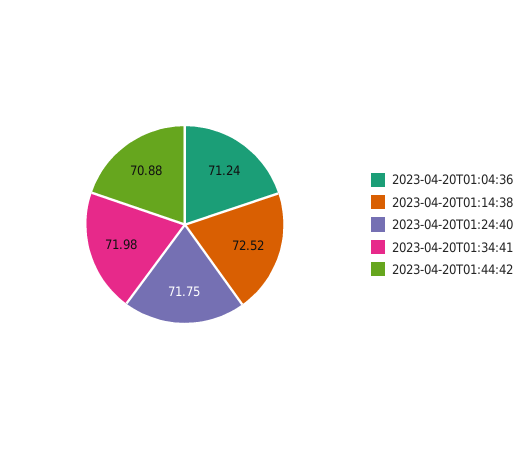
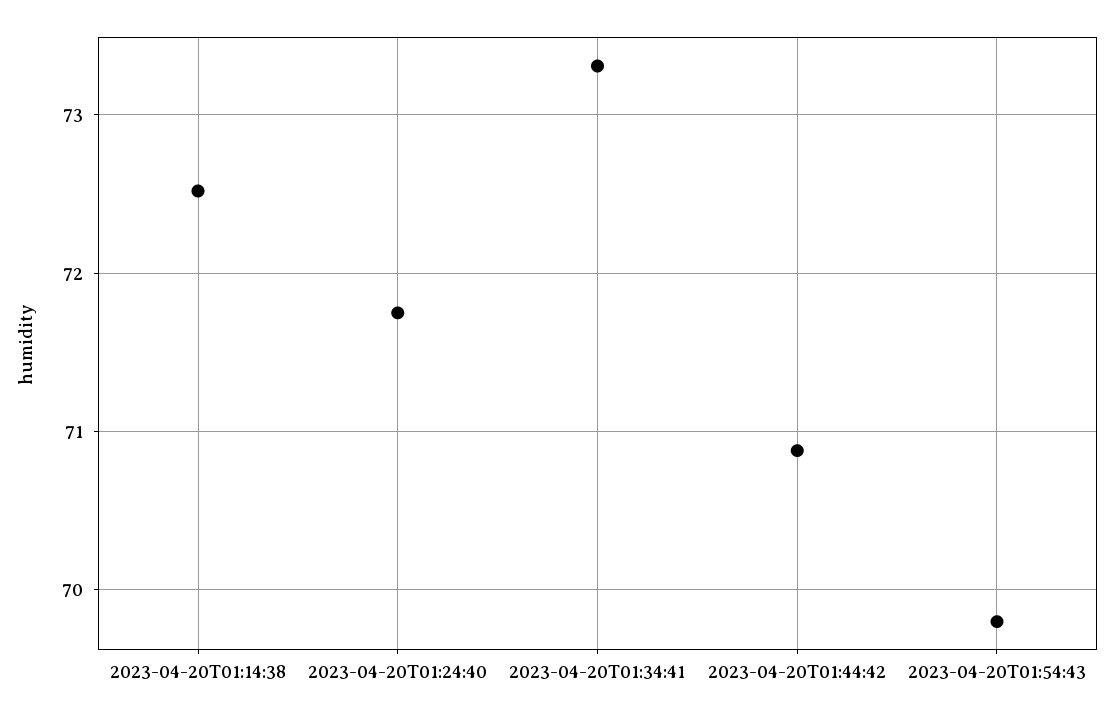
2023-04-20T01:04:36: 71.24 -> none
2023-04-20T01:34:41: 71.98 -> 73.3
2023-04-20T01:54:43: none -> 69.8

